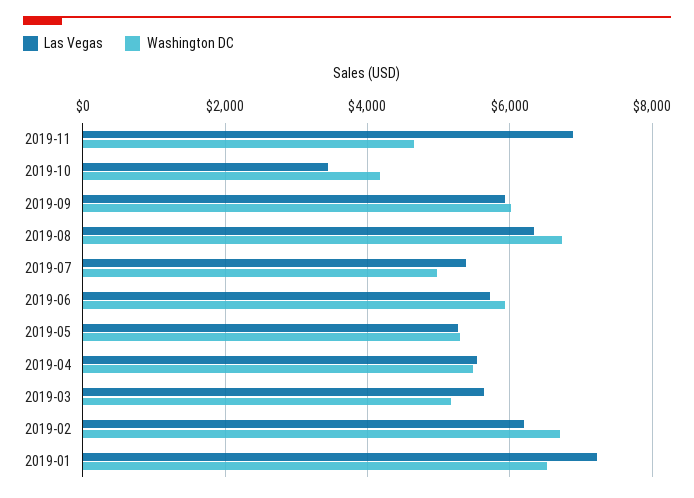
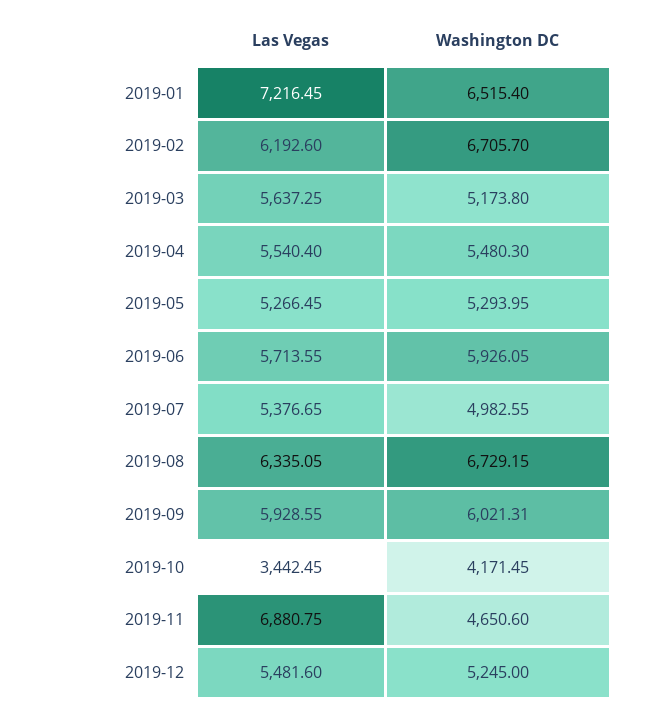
Las Vegas, 2019-12: none -> 5481.6
Washington DC, 2019-12: none -> 5245

